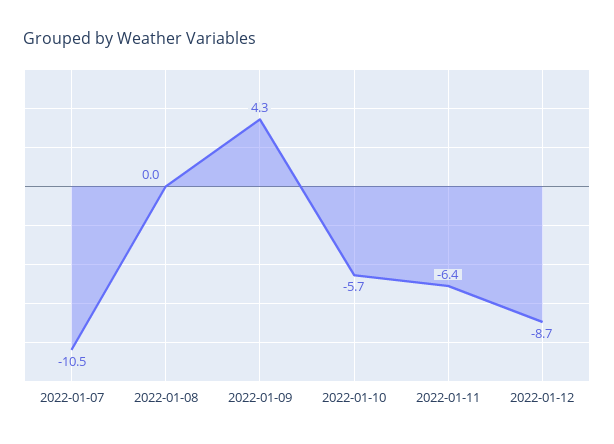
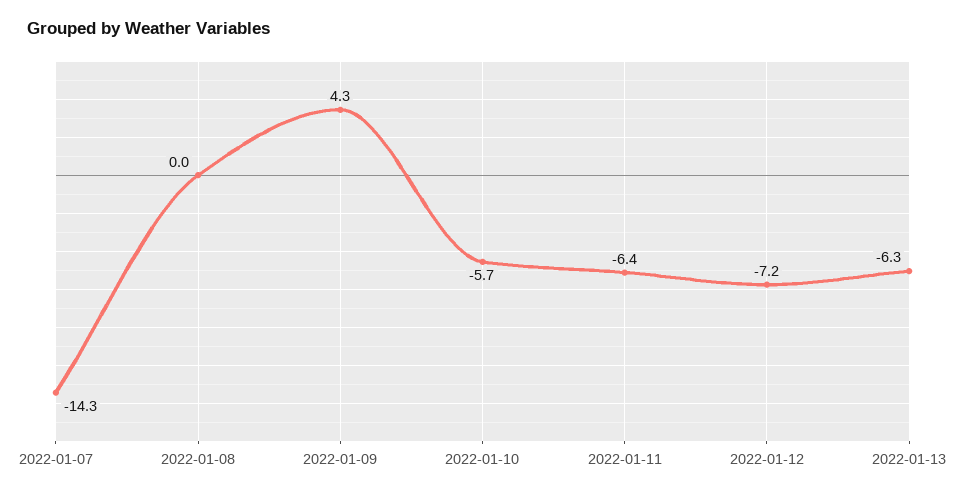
2022-01-07: -10.5 -> -14.3
2022-01-12: -8.7 -> -7.2
2022-01-13: none -> -6.3

